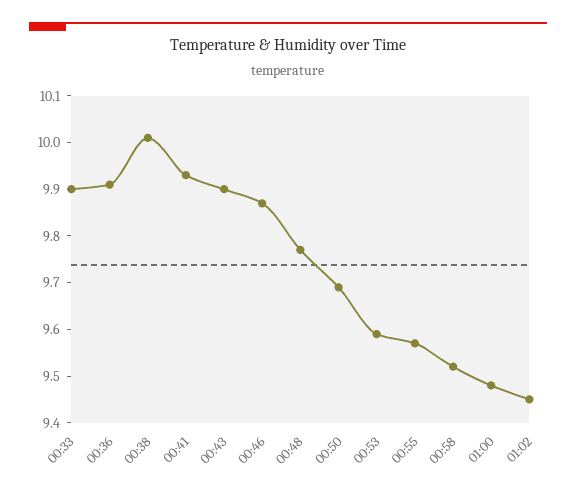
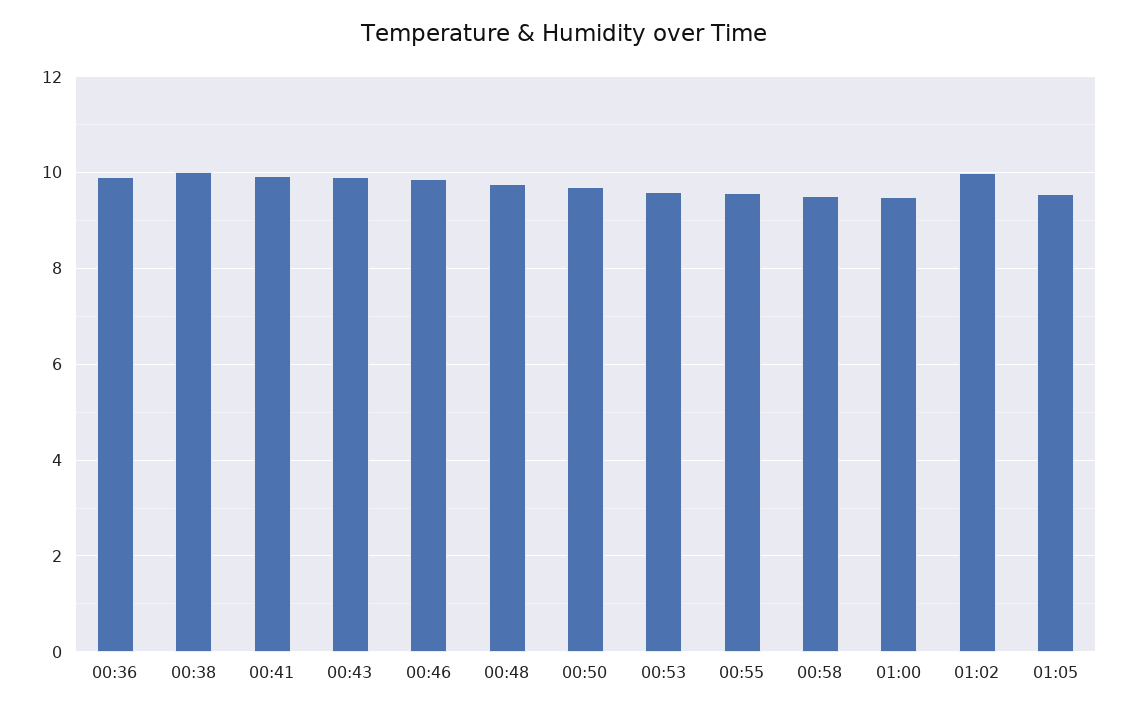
00:33: 9.9 -> none
01:02: 9.45 -> 10
01:05: none -> 9.6

